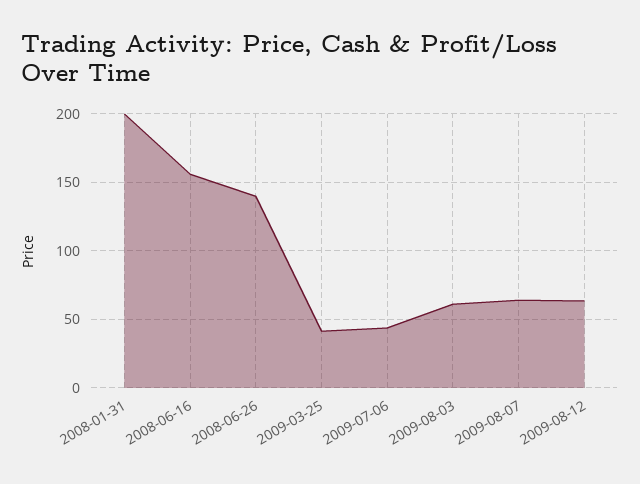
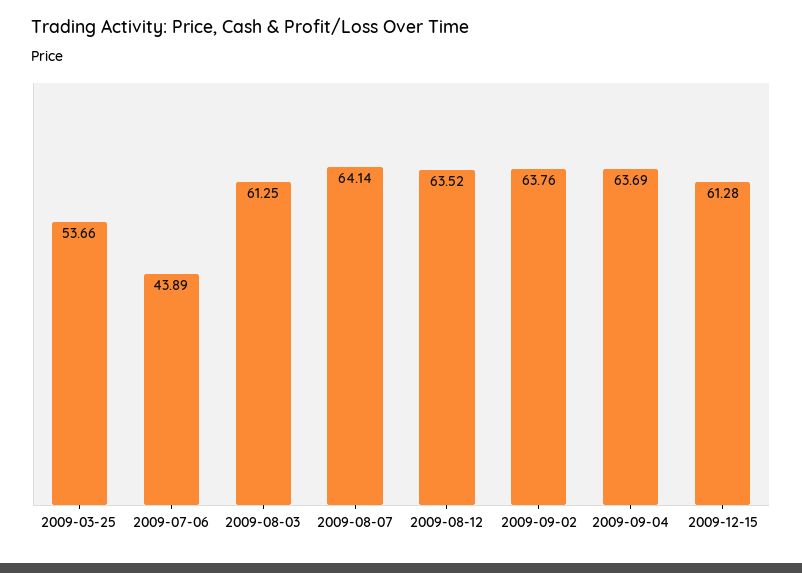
2008-01-31: 200 -> none
2008-06-16: 155 -> none
2008-06-26: 140 -> none
2009-03-25: 40 -> 53.66
2009-09-02: none -> 63.76
2009-09-04: none -> 63.69
2009-12-15: none -> 61.28

